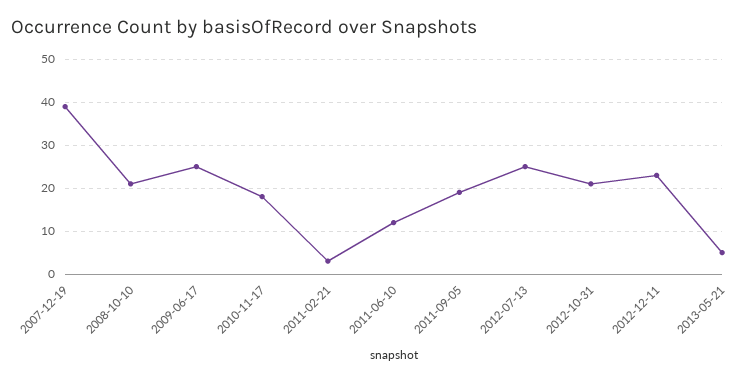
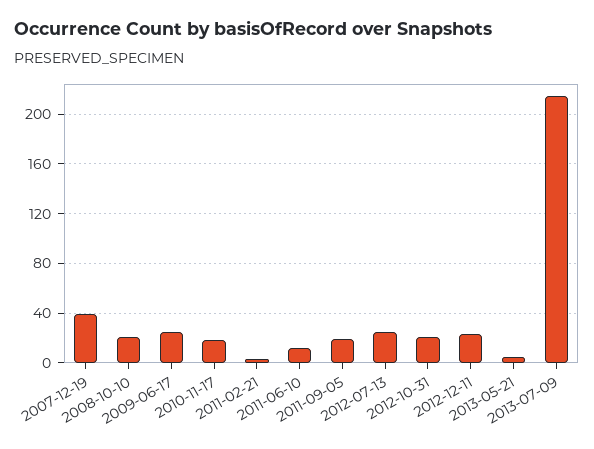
2013-07-09: none -> 215

